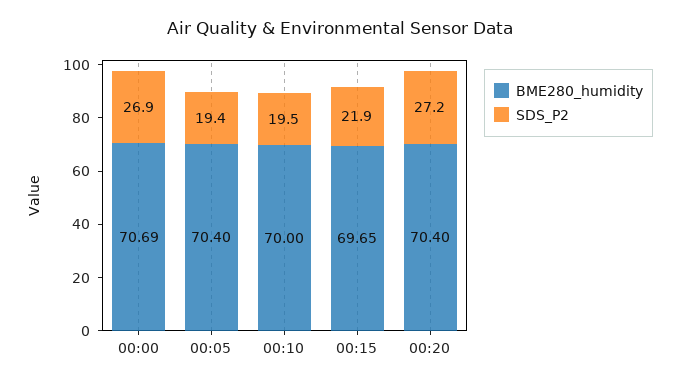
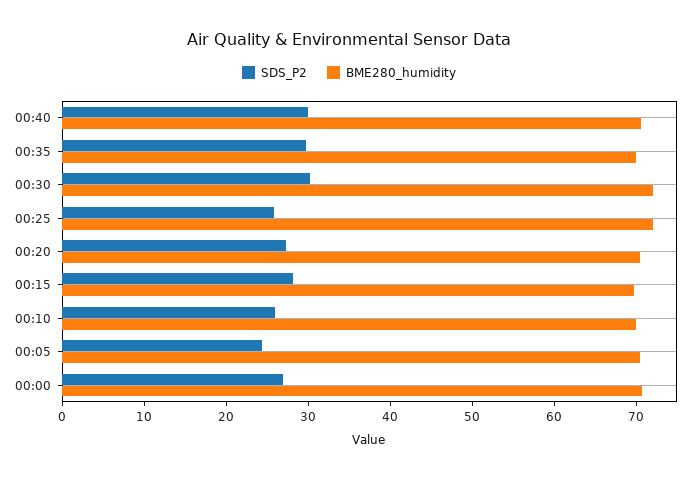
SDS_P2, 00:05: 19.4 -> 24
SDS_P2, 00:10: 19.5 -> 26
SDS_P2, 00:15: 21.9 -> 28
SDS_P2, 00:40: none -> 30
BME280_humidity, 00:40: none -> 70
SDS_P2, 00:35: none -> 30
BME280_humidity, 00:35: none -> 70
SDS_P2, 00:30: none -> 30
BME280_humidity, 00:30: none -> 72
SDS_P2, 00:25: none -> 26
BME280_humidity, 00:25: none -> 72

